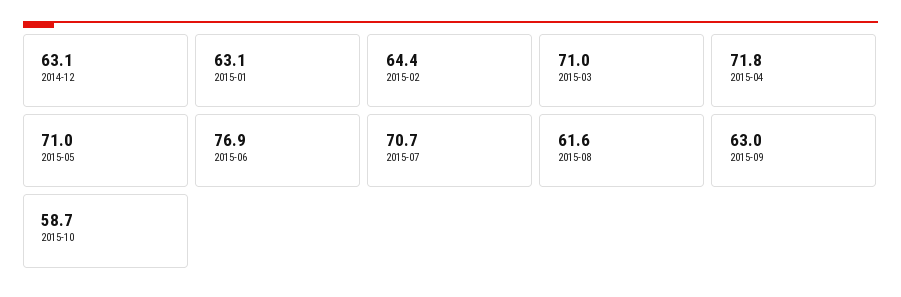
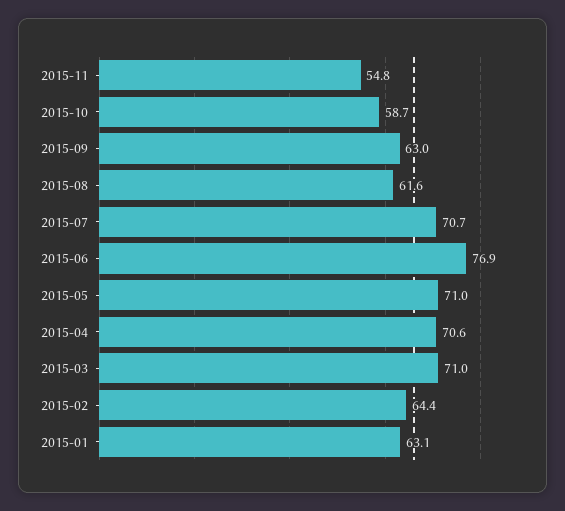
2014-12: 63.1 -> none
2015-04: 71.8 -> 70.6
2015-11: none -> 54.8

